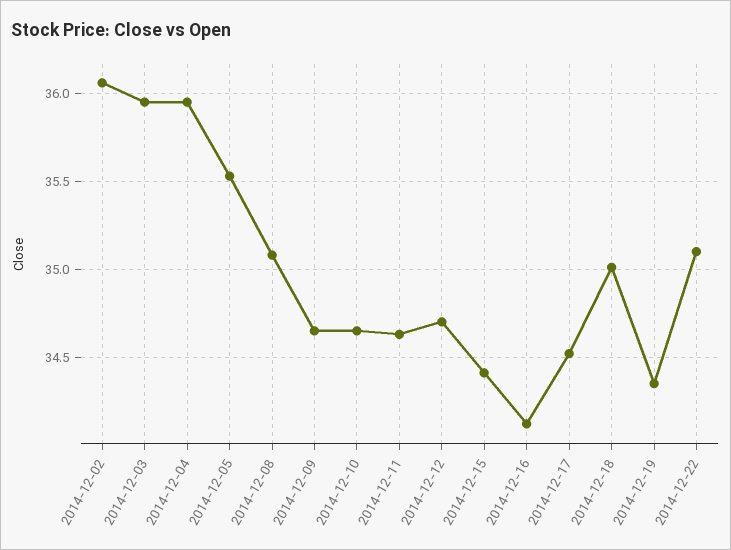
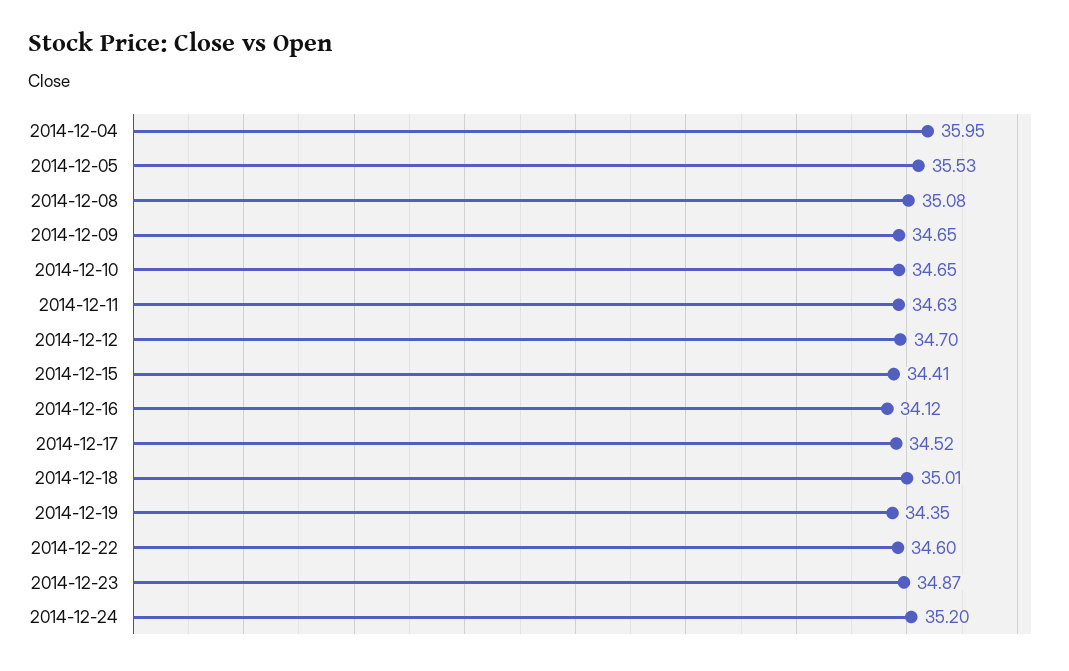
2014-12-02: 36.05 -> none
2014-12-03: 35.95 -> none
2014-12-22: 35.1 -> 34.6
2014-12-23: none -> 34.87
2014-12-24: none -> 35.2

